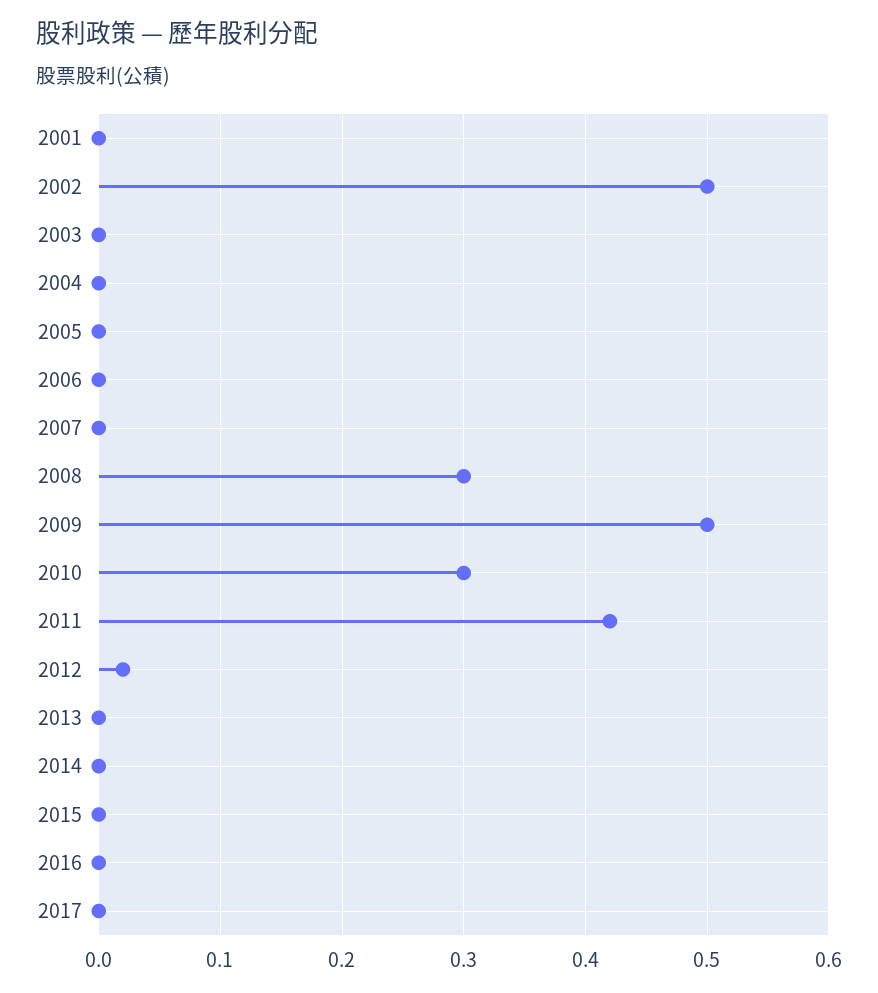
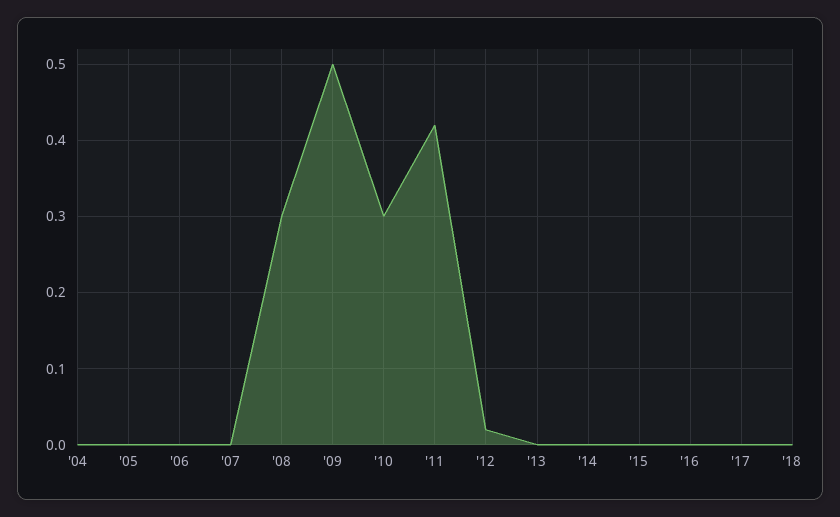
2001: 0 -> none
2002: 0.5 -> none
2003: 0 -> none
'18: none -> 0

